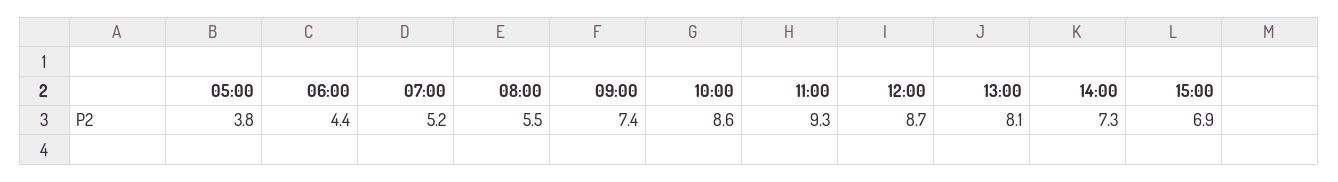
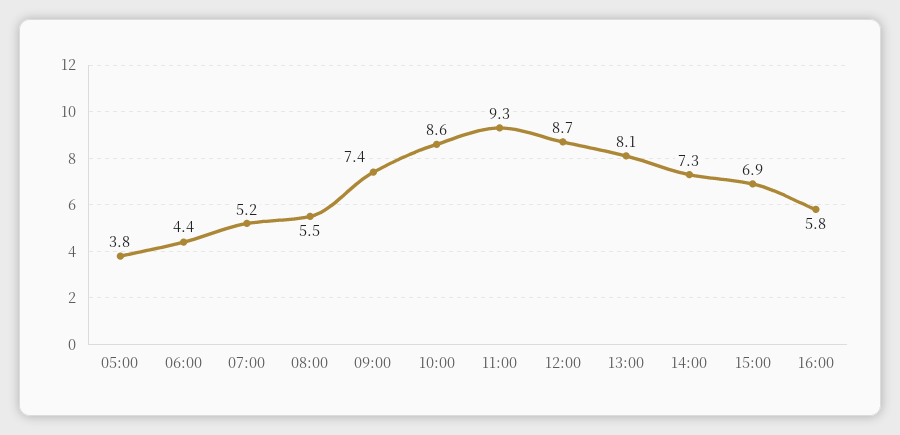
16:00: none -> 5.8

